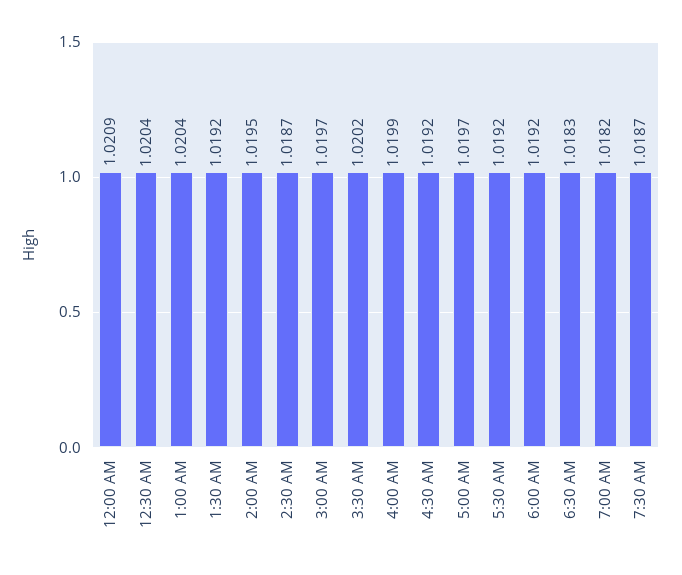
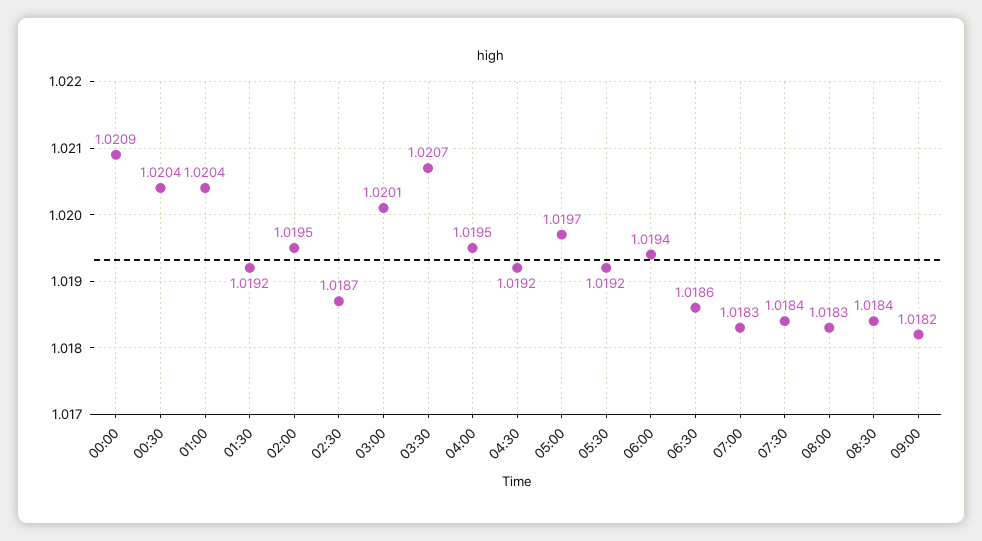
3:00 AM: 1.0197 -> 1.0201
3:30 AM: 1.0202 -> 1.0207
4:00 AM: 1.0199 -> 1.0195
6:00 AM: 1.0192 -> 1.0194
6:30 AM: 1.0183 -> 1.0186
7:00 AM: 1.0182 -> 1.0183
7:30 AM: 1.0187 -> 1.0184
08:00: none -> 1.0183
08:30: none -> 1.0184
09:00: none -> 1.0182

